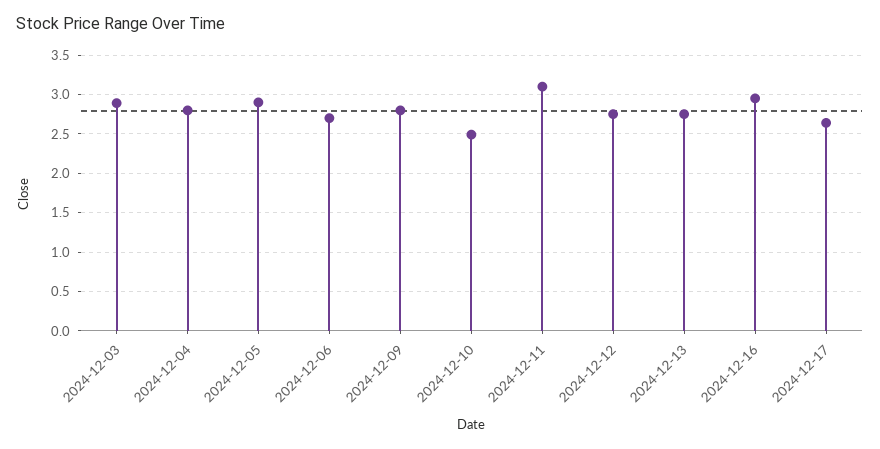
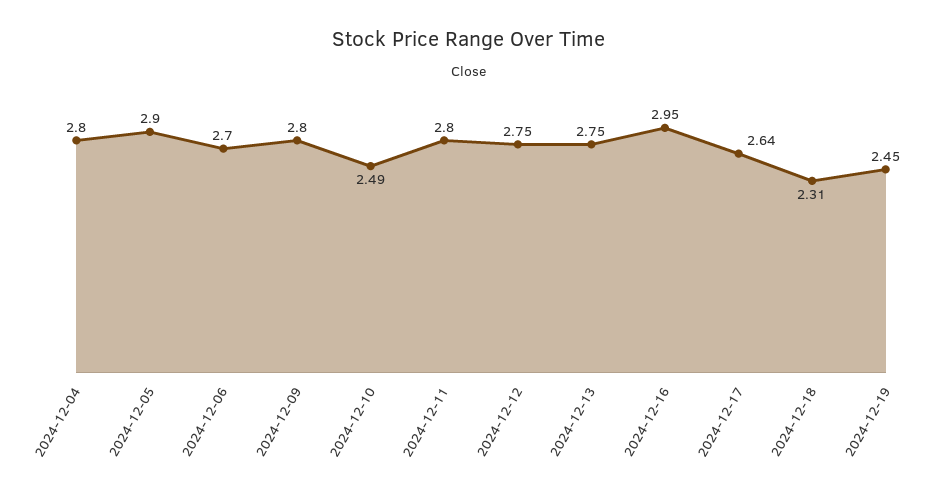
2024-12-03: 2.9 -> none
2024-12-11: 3.1 -> 2.8
2024-12-18: none -> 2.31
2024-12-19: none -> 2.45

